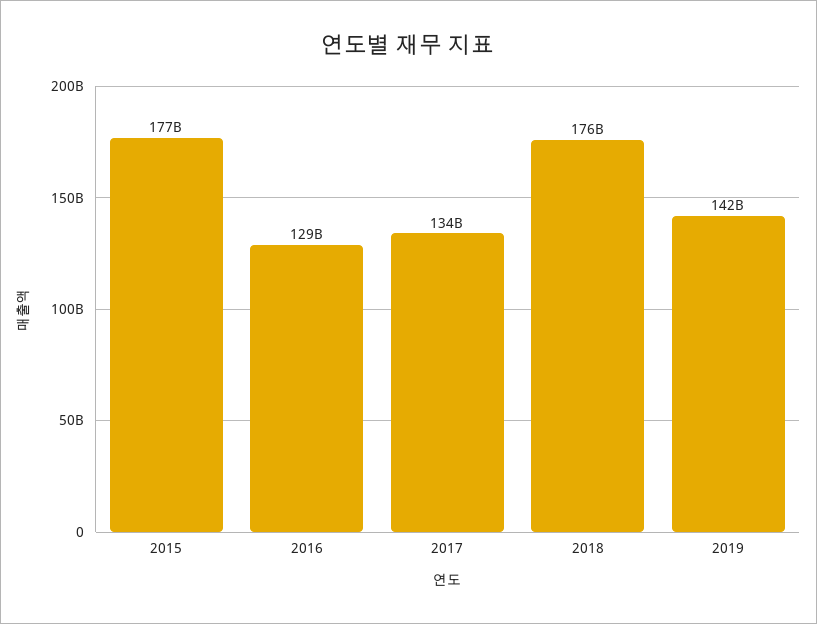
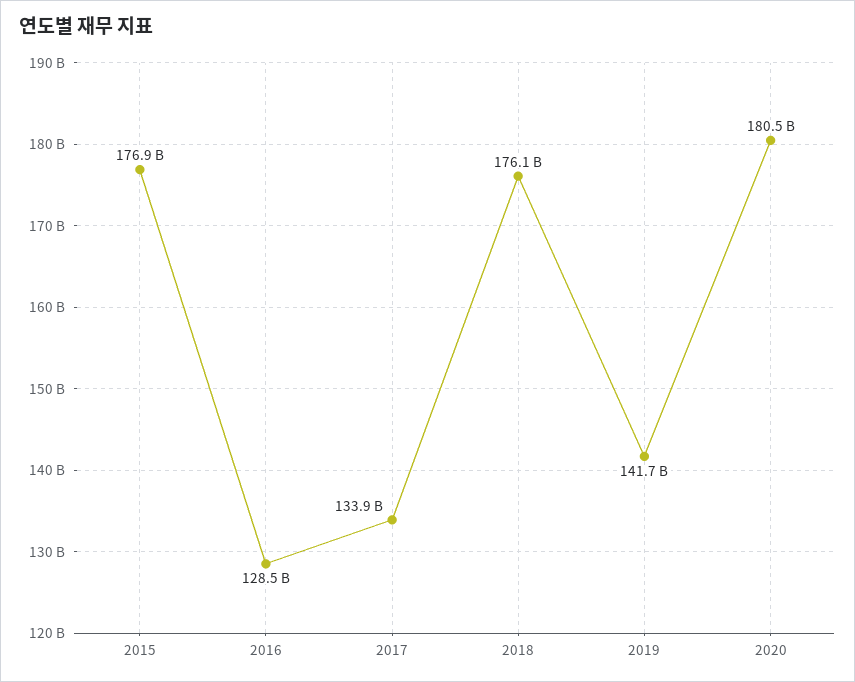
2020: none -> 180500000000

